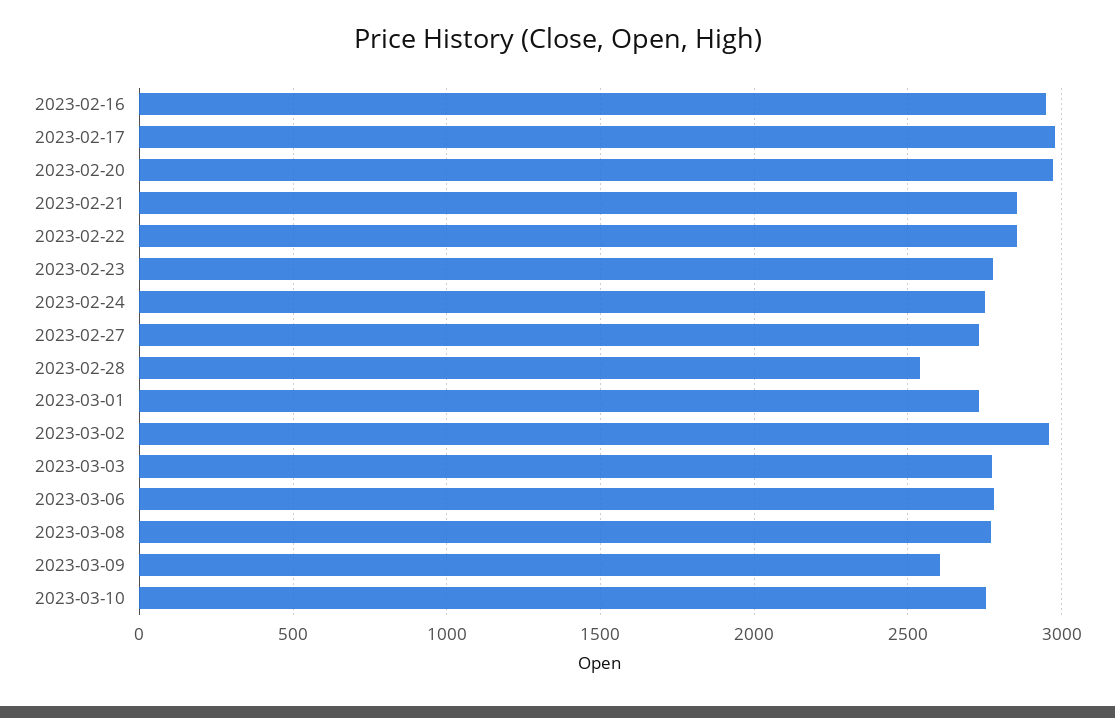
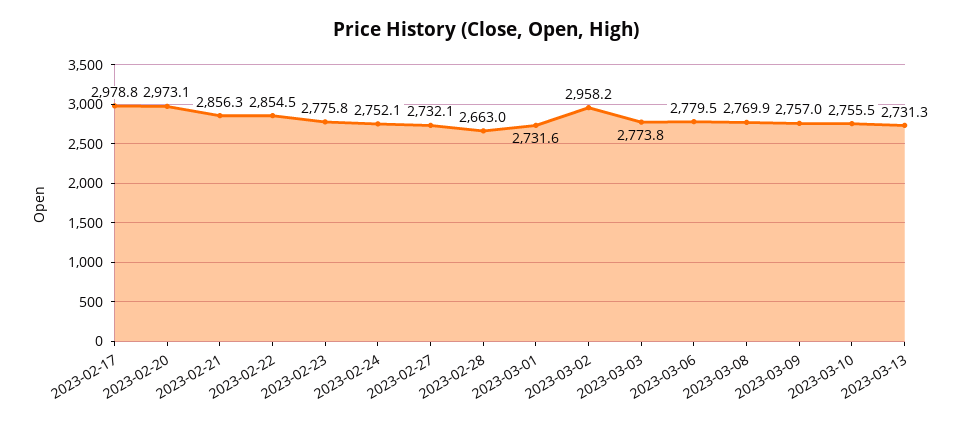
2023-02-16: 2950 -> none
2023-02-28: 2550 -> 2663
2023-03-09: 2600 -> 2757
2023-03-13: none -> 2731.3

